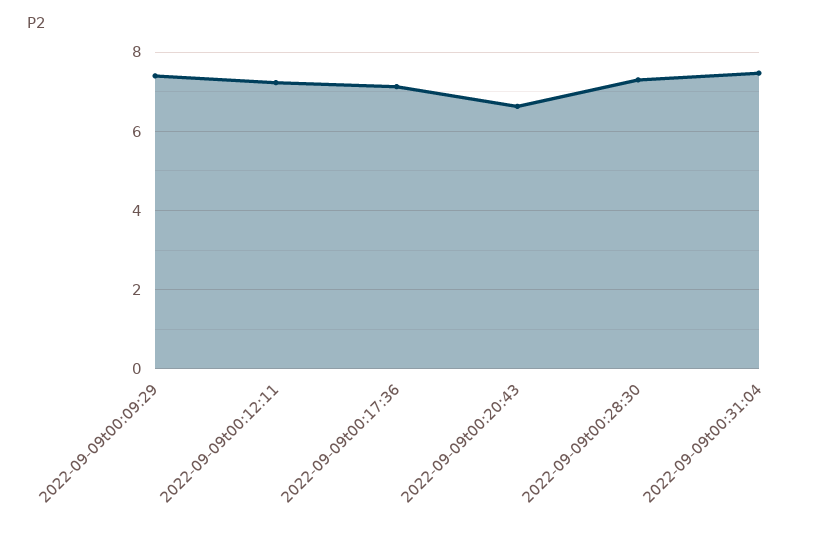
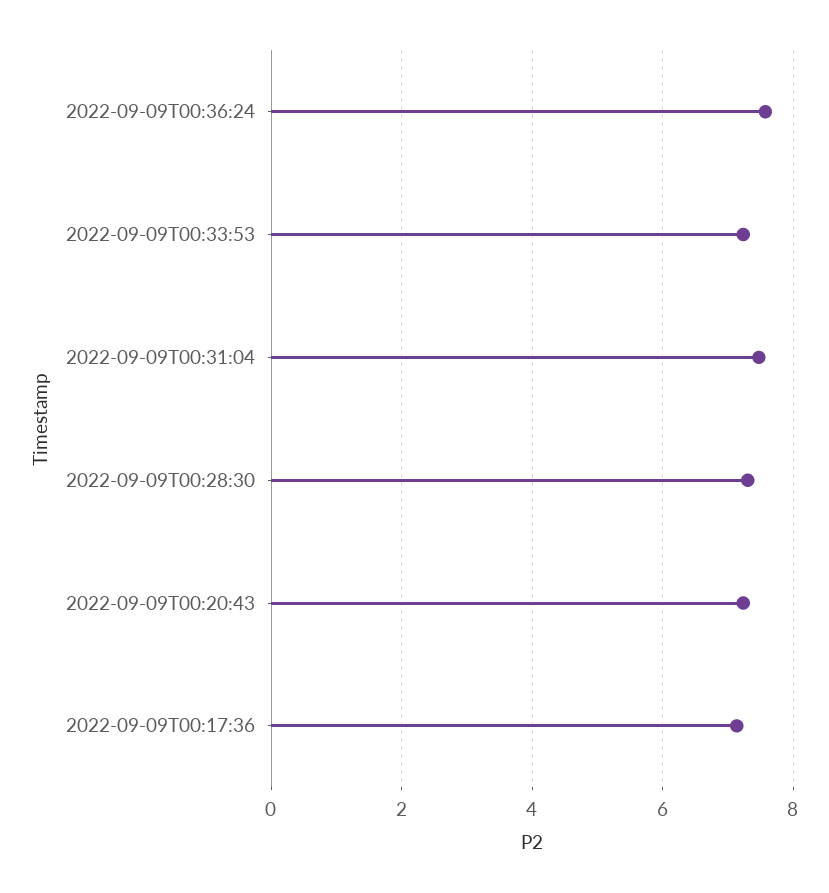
2022-09-09t00:09:29: 7.4 -> none
2022-09-09t00:12:11: 7.2 -> none
2022-09-09t00:20:43: 6.6 -> 7.2
2022-09-09T00:36:24: none -> 7.6
2022-09-09T00:33:53: none -> 7.2

